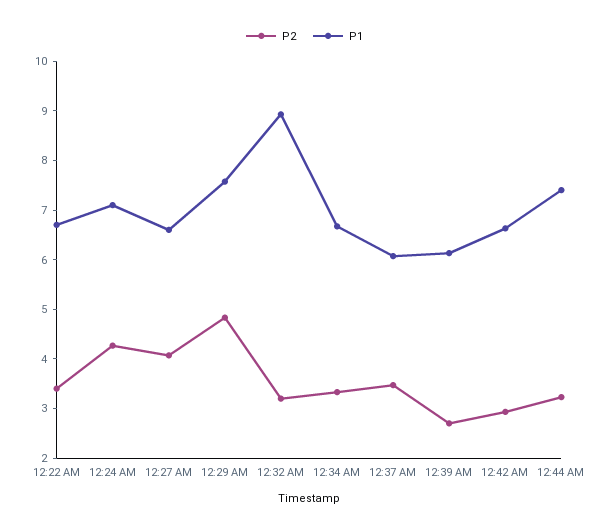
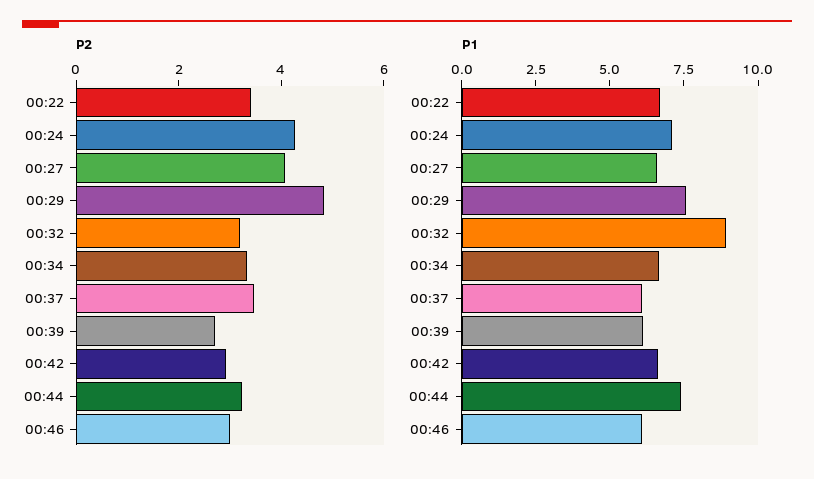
P2, 00:46: none -> 3
P1, 00:46: none -> 6

